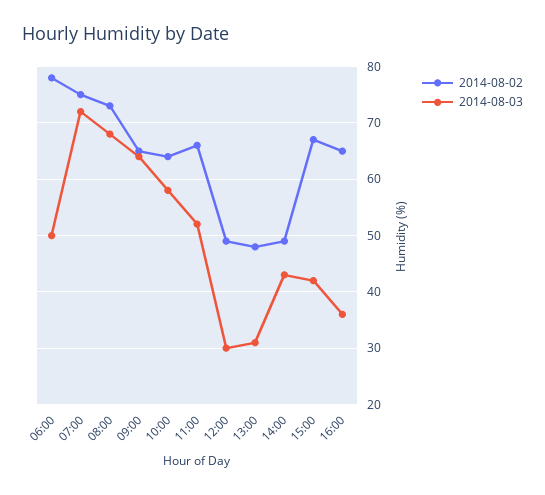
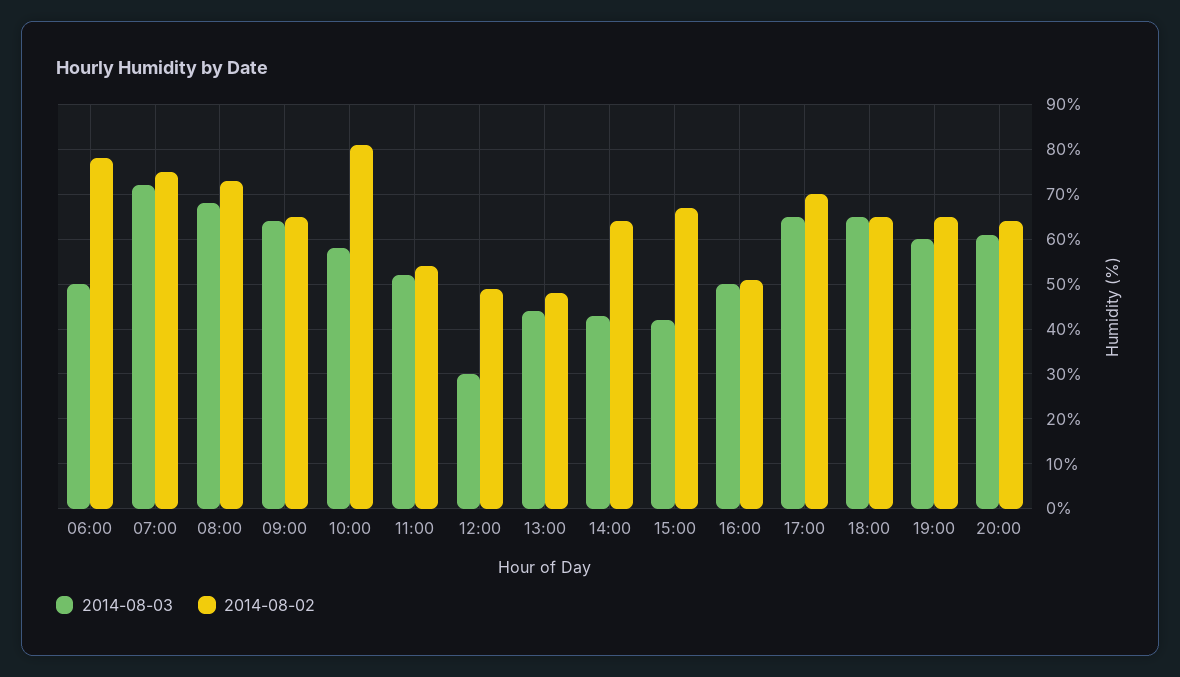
2014-08-02, 10:00: 65 -> 80
2014-08-02, 11:00: 65 -> 55
2014-08-03, 13:00: 30 -> 45
2014-08-02, 14:00: 50 -> 65
2014-08-02, 16:00: 65 -> 50
2014-08-03, 16:00: 35 -> 50
2014-08-03, 17:00: none -> 65
2014-08-02, 17:00: none -> 70
2014-08-03, 18:00: none -> 65
2014-08-02, 18:00: none -> 65
2014-08-03, 19:00: none -> 60
2014-08-02, 19:00: none -> 65
2014-08-03, 20:00: none -> 60
2014-08-02, 20:00: none -> 65

